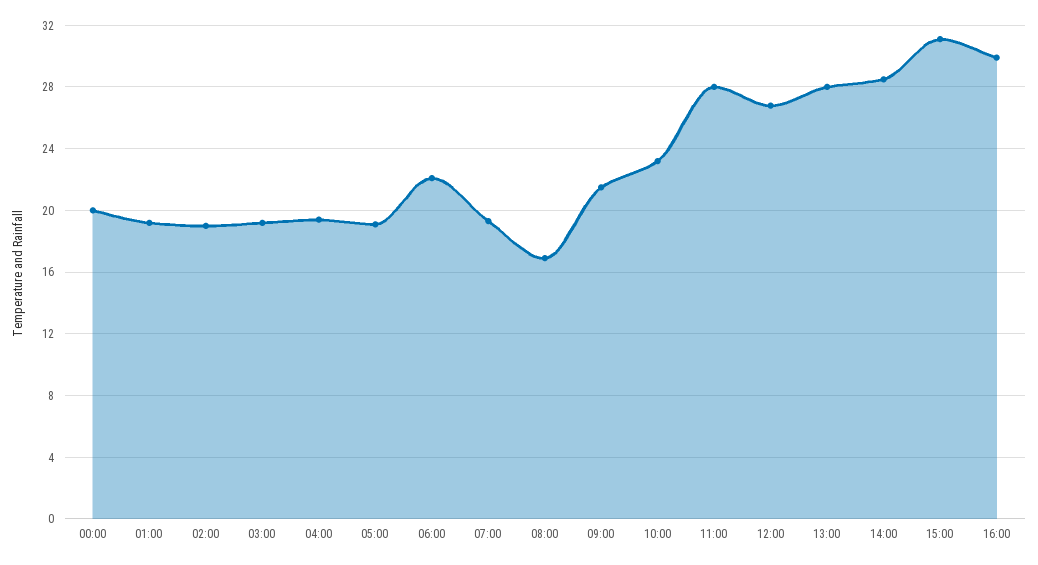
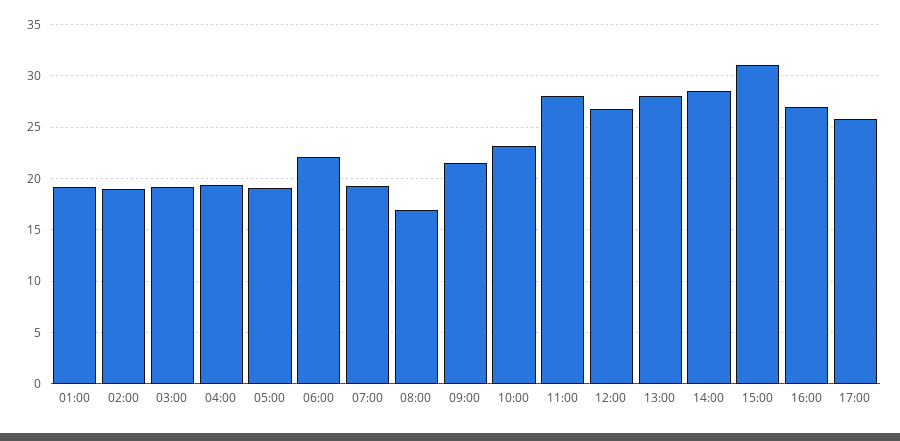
00:00: 20 -> none
16:00: 30 -> 27
17:00: none -> 26

